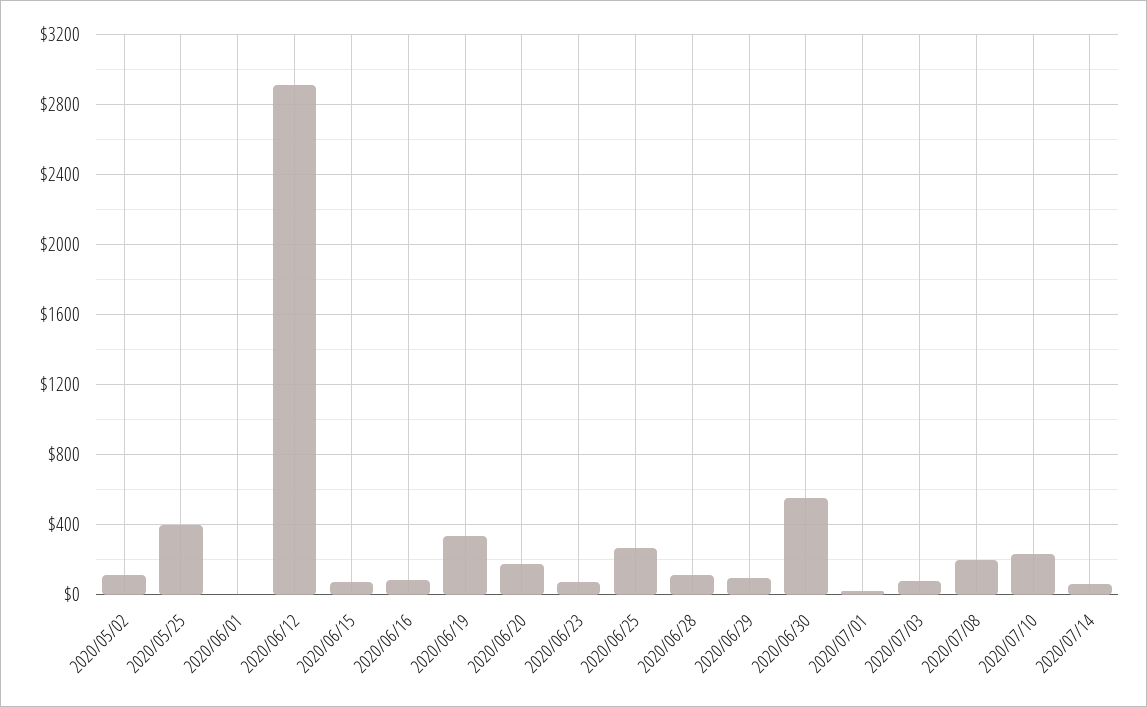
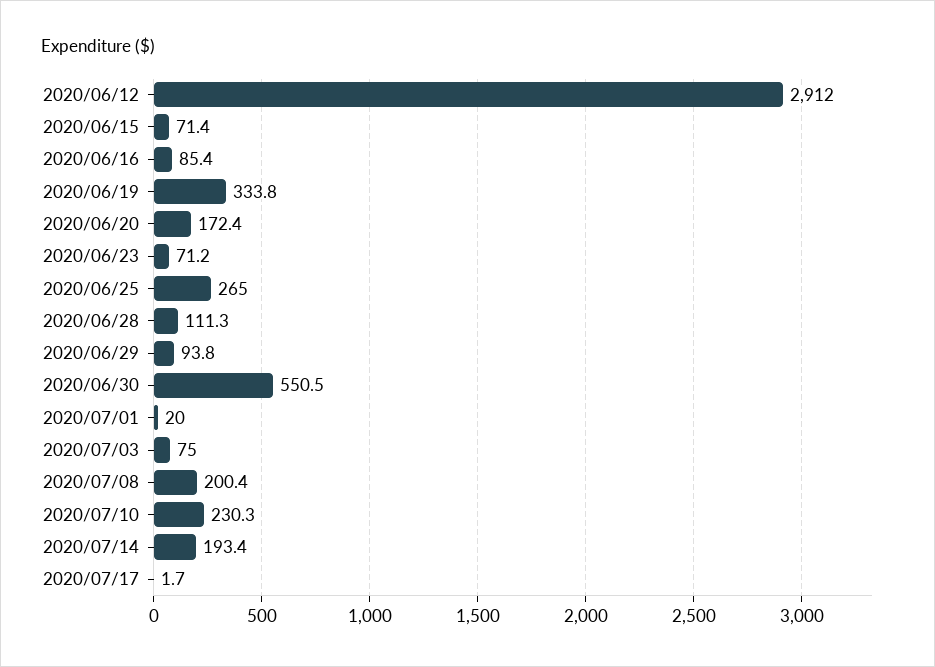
2020/05/02: 100 -> none
2020/05/25: 400 -> none
2020/06/01: 0 -> none
2020/07/14: 50 -> 193.4
2020/07/17: none -> 1.7

